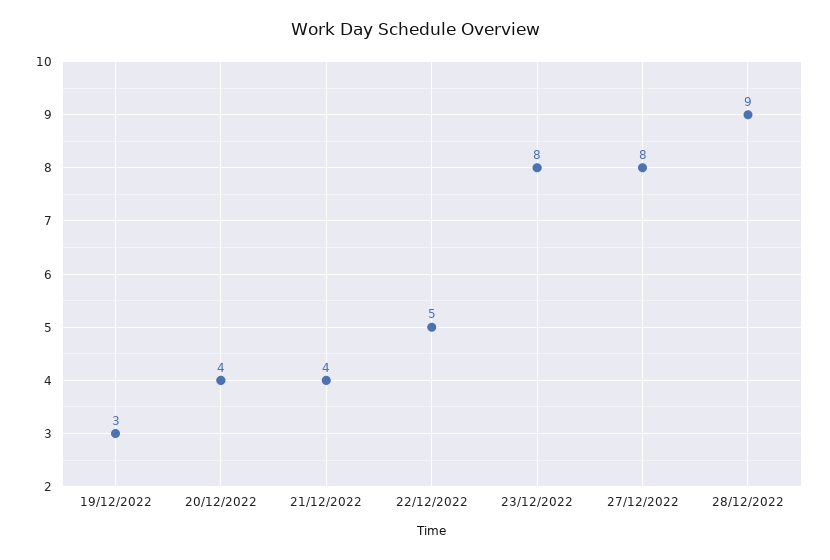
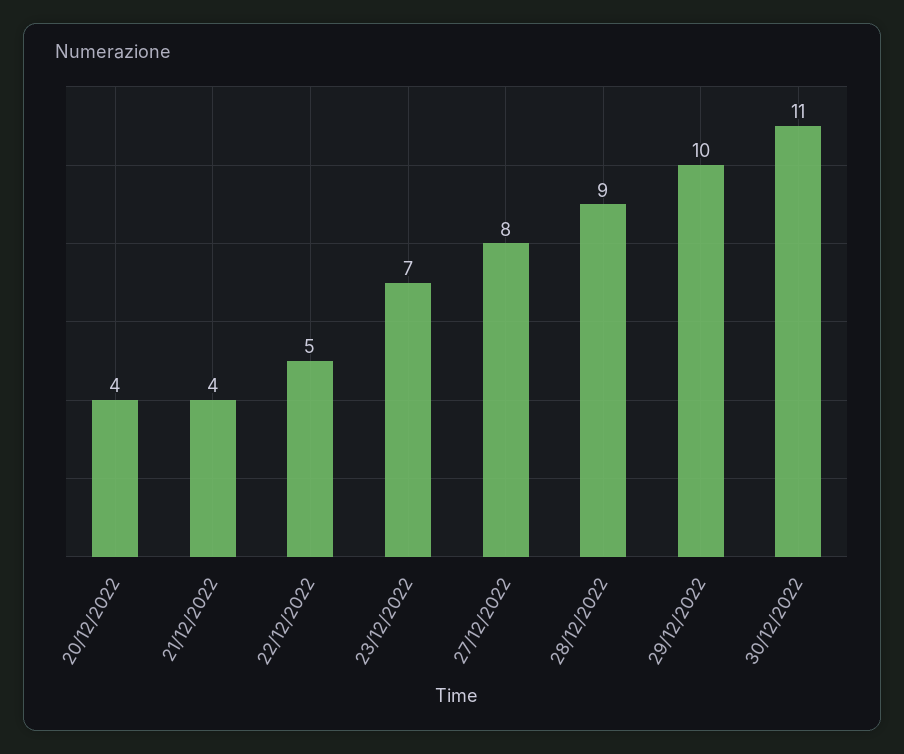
19/12/2022: 3 -> none
23/12/2022: 8 -> 7
29/12/2022: none -> 10
30/12/2022: none -> 11

